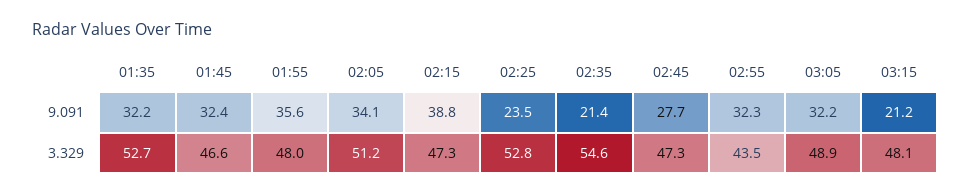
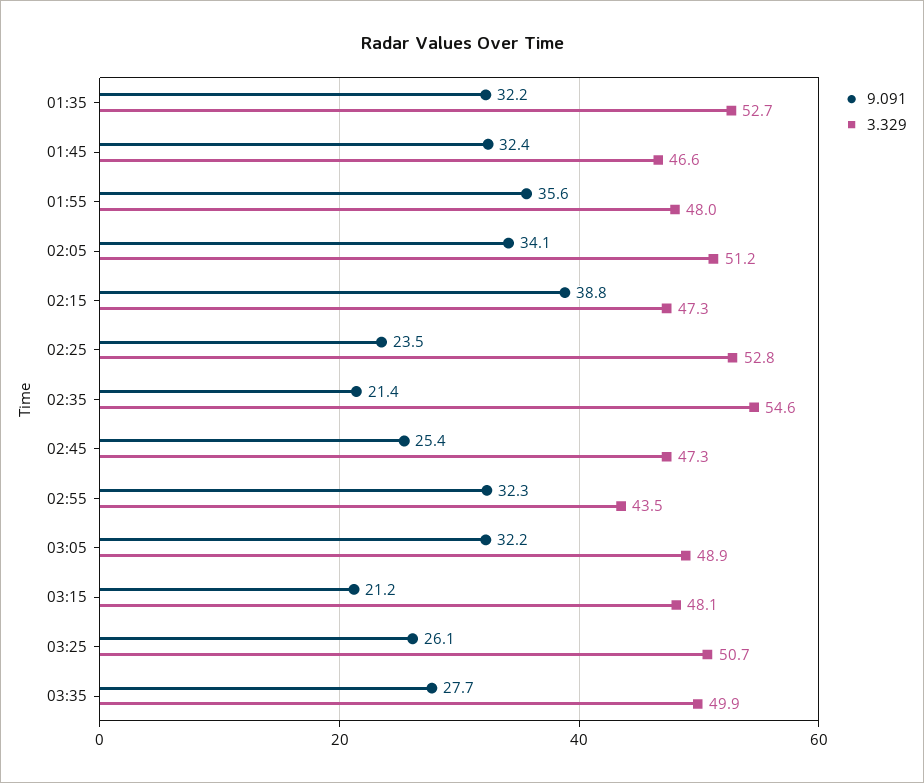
9.091, 02:45: 27.7 -> 25.4
9.091, 03:25: none -> 26.1
3.329, 03:25: none -> 50.7
9.091, 03:35: none -> 27.7
3.329, 03:35: none -> 49.9

